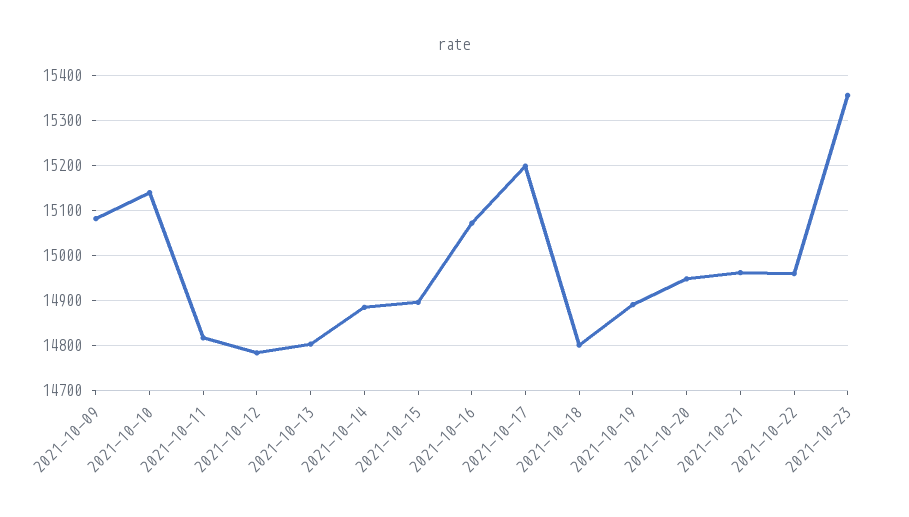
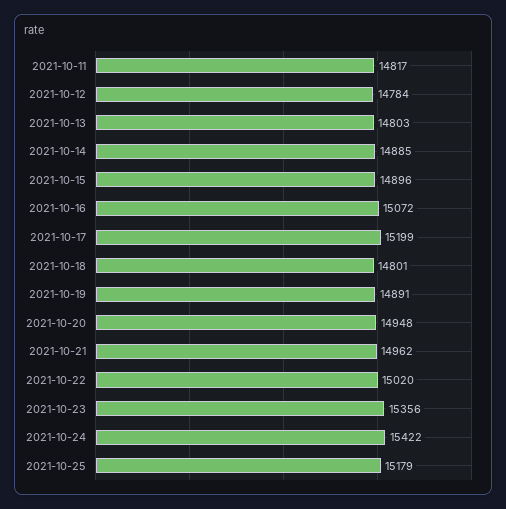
2021-10-09: 15080 -> none
2021-10-10: 15140 -> none
2021-10-22: 14960 -> 15020
2021-10-24: none -> 15422
2021-10-25: none -> 15179

